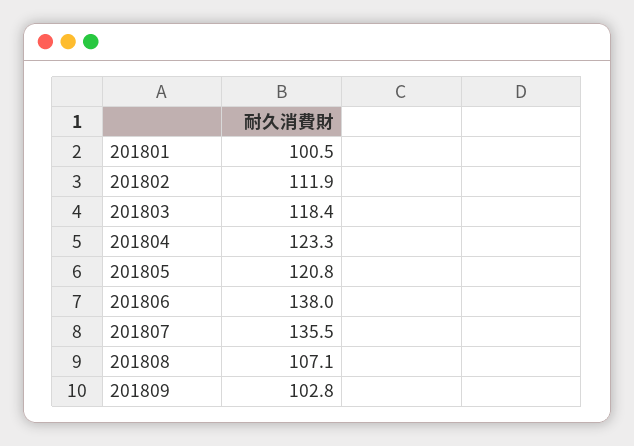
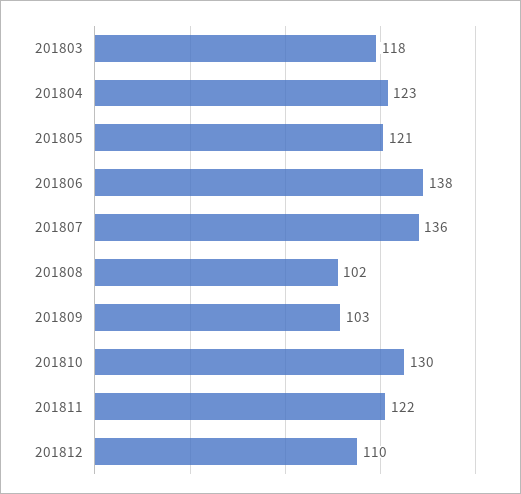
201801: 100.5 -> none
201802: 111.9 -> none
201808: 107.1 -> 102
201810: none -> 130
201811: none -> 122
201812: none -> 110

